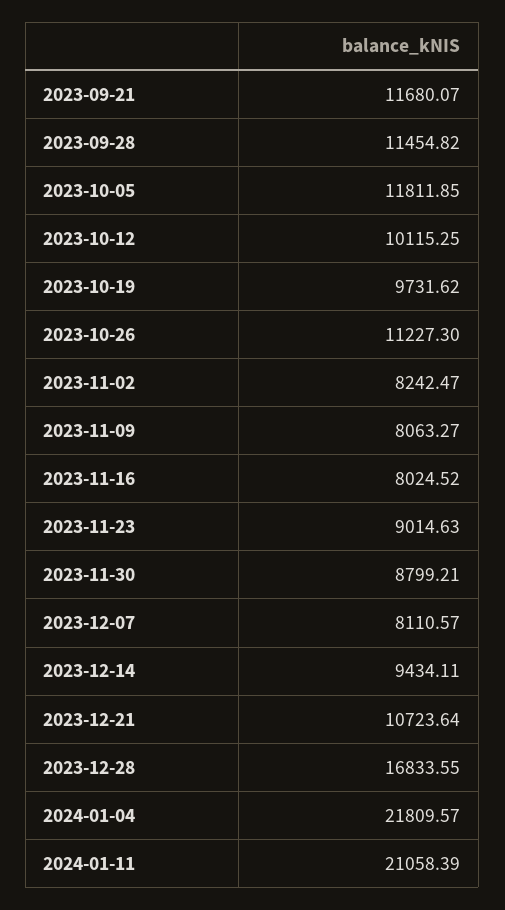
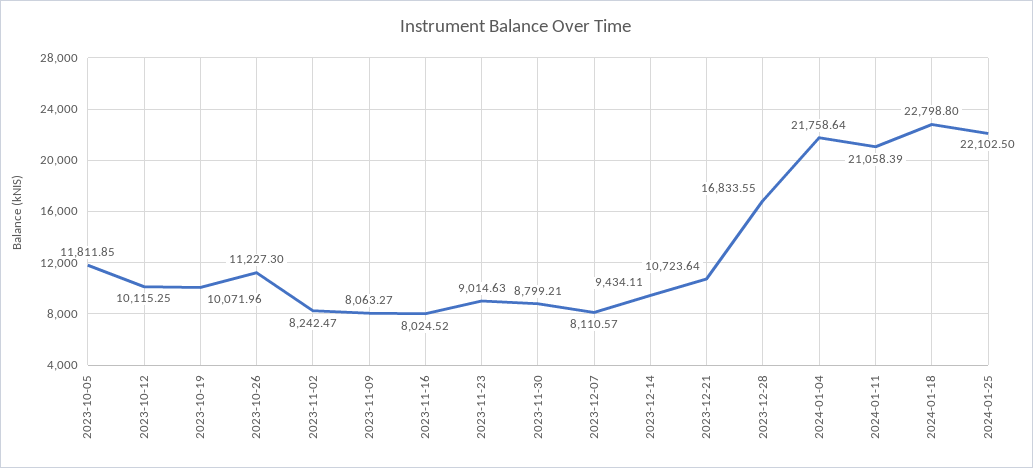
2023-09-21: 11680.07 -> none
2023-09-28: 11454.82 -> none
2023-10-19: 9731.62 -> 10071.96
2024-01-04: 21809.57 -> 21758.64
2024-01-18: none -> 22798.8
2024-01-25: none -> 22102.5

